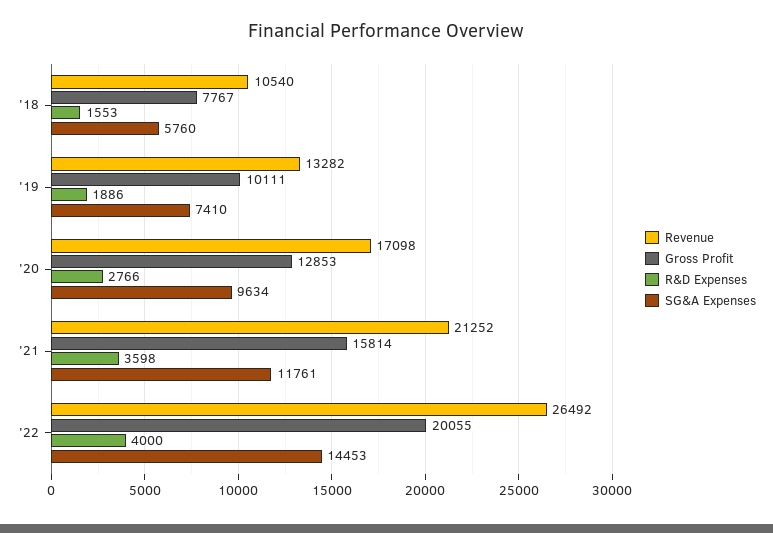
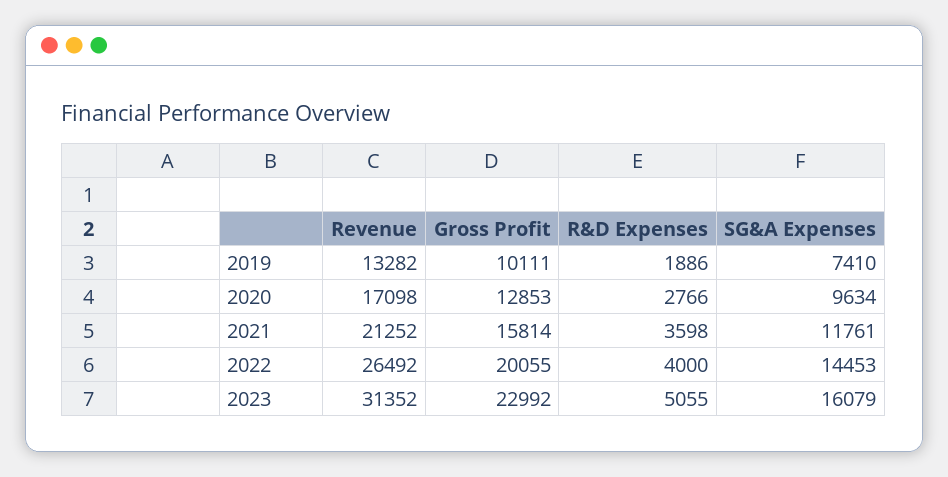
Revenue, '18: 10540 -> none
Gross Profit, '18: 7767 -> none
R&D Expenses, '18: 1553 -> none
SG&A Expenses, '18: 5760 -> none
Revenue, 2023: none -> 31352
Gross Profit, 2023: none -> 22992
R&D Expenses, 2023: none -> 5055
SG&A Expenses, 2023: none -> 16079

